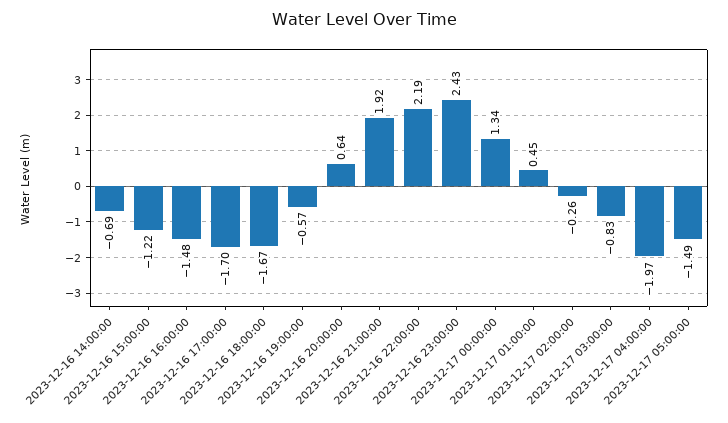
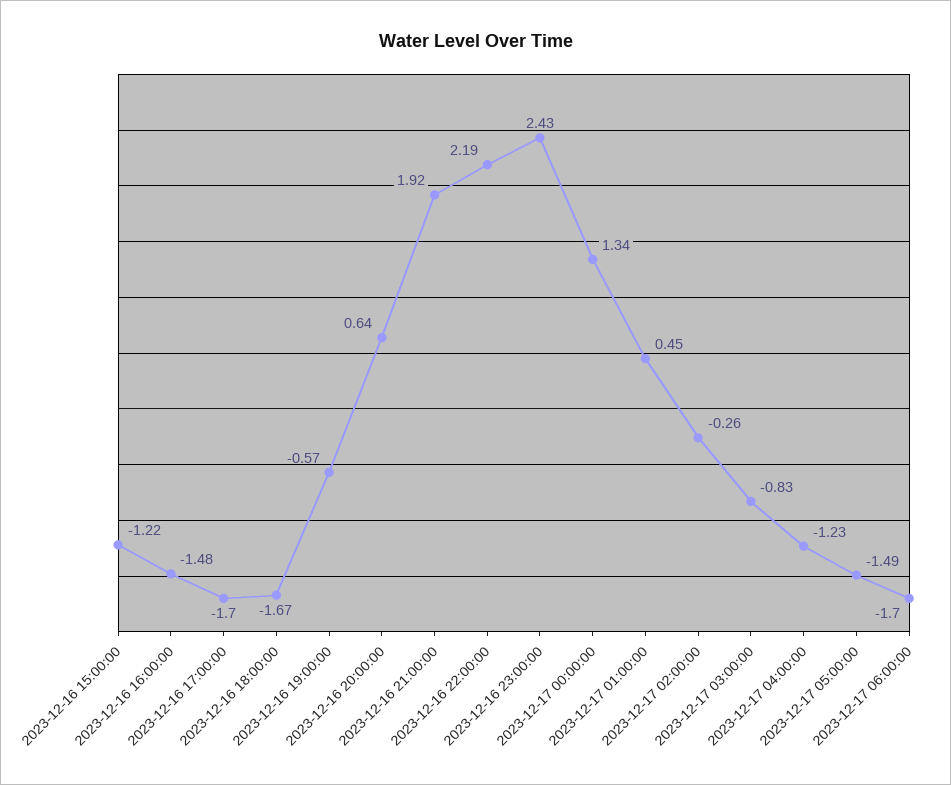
2023-12-16 14:00:00: -0.69 -> none
2023-12-17 04:00:00: -1.97 -> -1.23
2023-12-17 06:00:00: none -> -1.7

